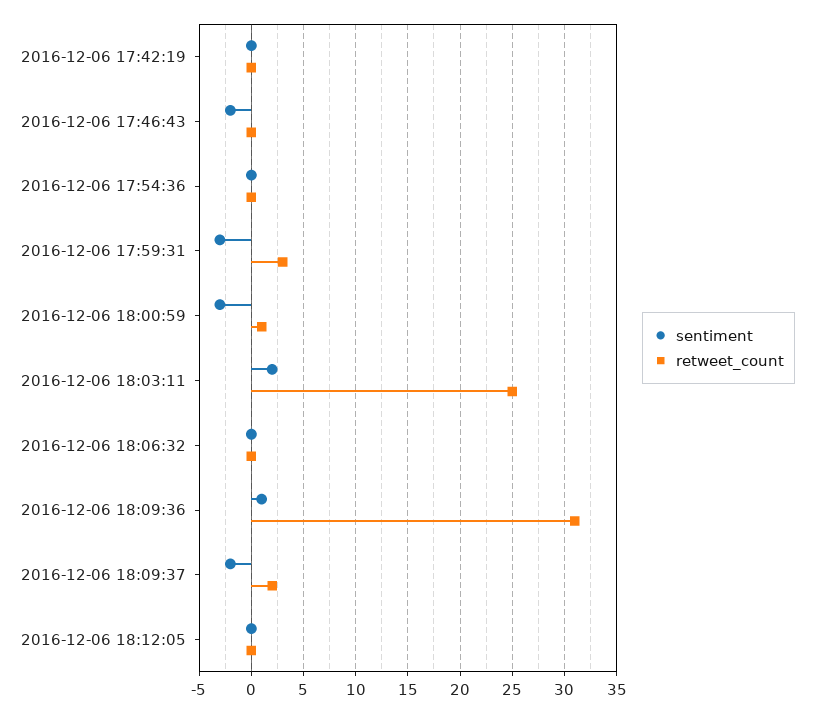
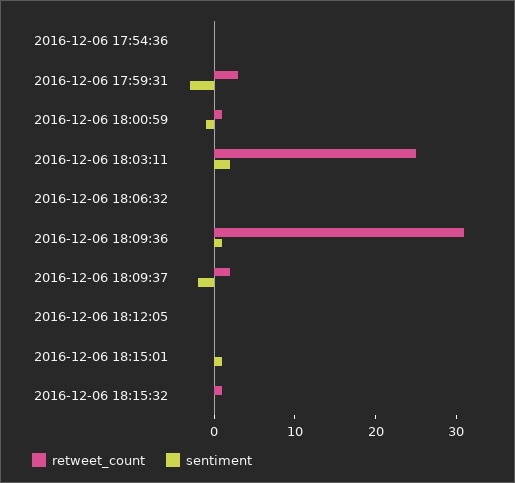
sentiment, 2016-12-06 17:42:19: 0 -> none
retweet_count, 2016-12-06 17:42:19: 0 -> none
sentiment, 2016-12-06 17:46:43: -2 -> none
retweet_count, 2016-12-06 17:46:43: 0 -> none
sentiment, 2016-12-06 18:00:59: -3 -> -1
retweet_count, 2016-12-06 18:15:01: none -> 0
sentiment, 2016-12-06 18:15:01: none -> 1
retweet_count, 2016-12-06 18:15:32: none -> 1
sentiment, 2016-12-06 18:15:32: none -> 0

